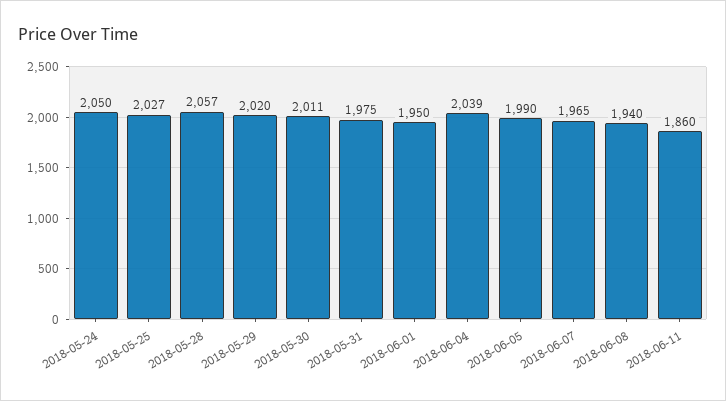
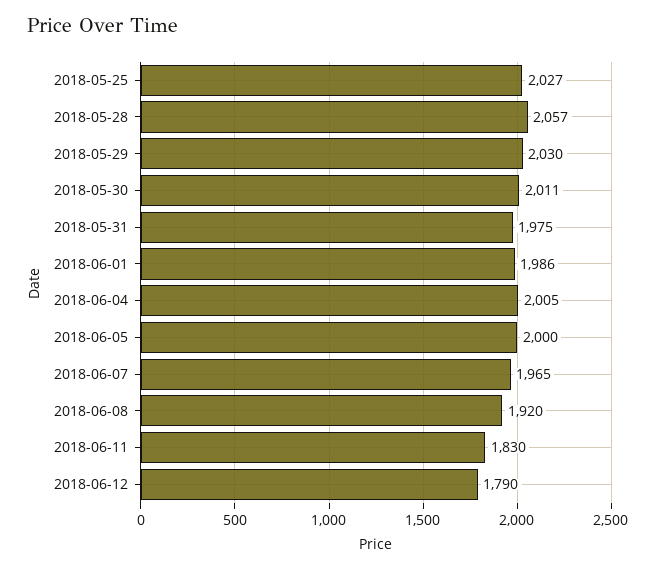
2018-05-24: 2050 -> none
2018-05-29: 2020 -> 2030
2018-06-01: 1950 -> 1986
2018-06-04: 2039 -> 2005
2018-06-05: 1990 -> 2000
2018-06-08: 1940 -> 1920
2018-06-11: 1860 -> 1830
2018-06-12: none -> 1790

